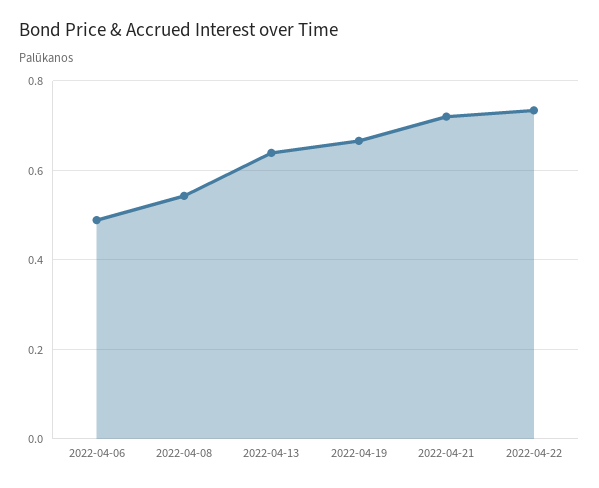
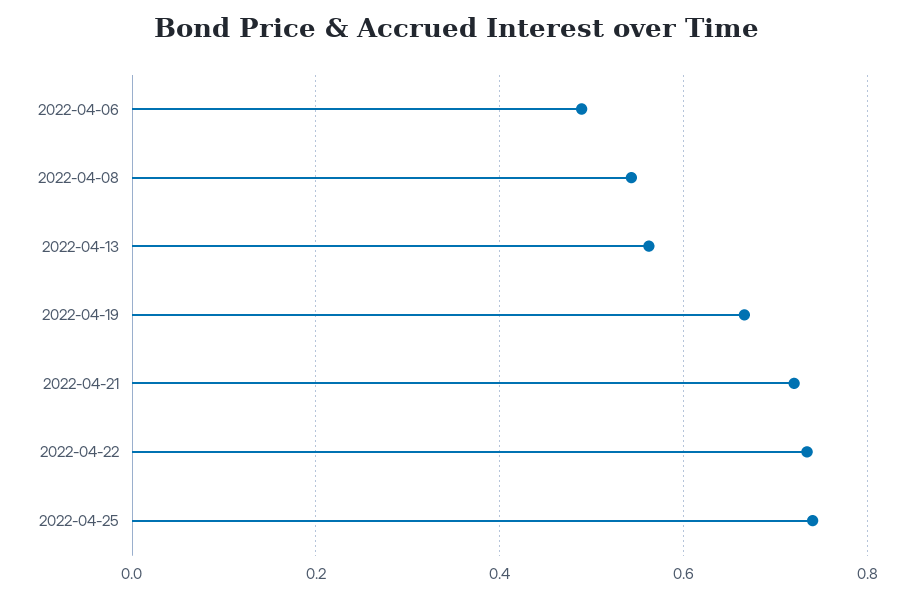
2022-04-13: 0.64 -> 0.56
2022-04-25: none -> 0.74

